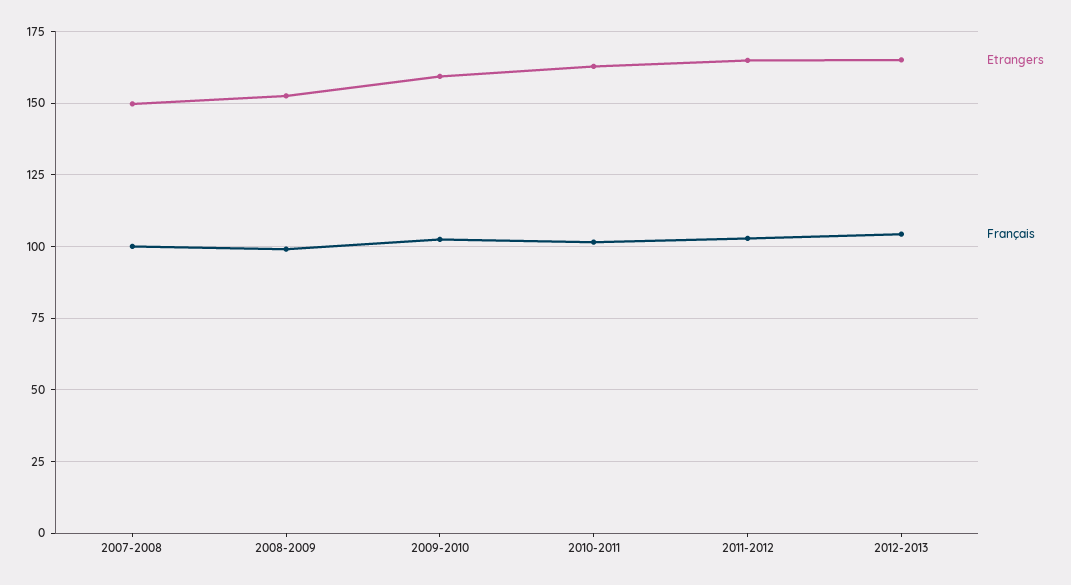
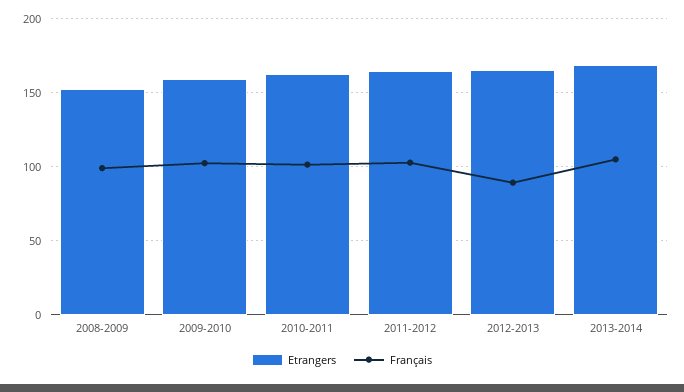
Etrangers, 2007-2008: 150 -> none
Français, 2007-2008: 100 -> none
Français, 2012-2013: 105 -> 90
Etrangers, 2013-2014: none -> 170
Français, 2013-2014: none -> 105

